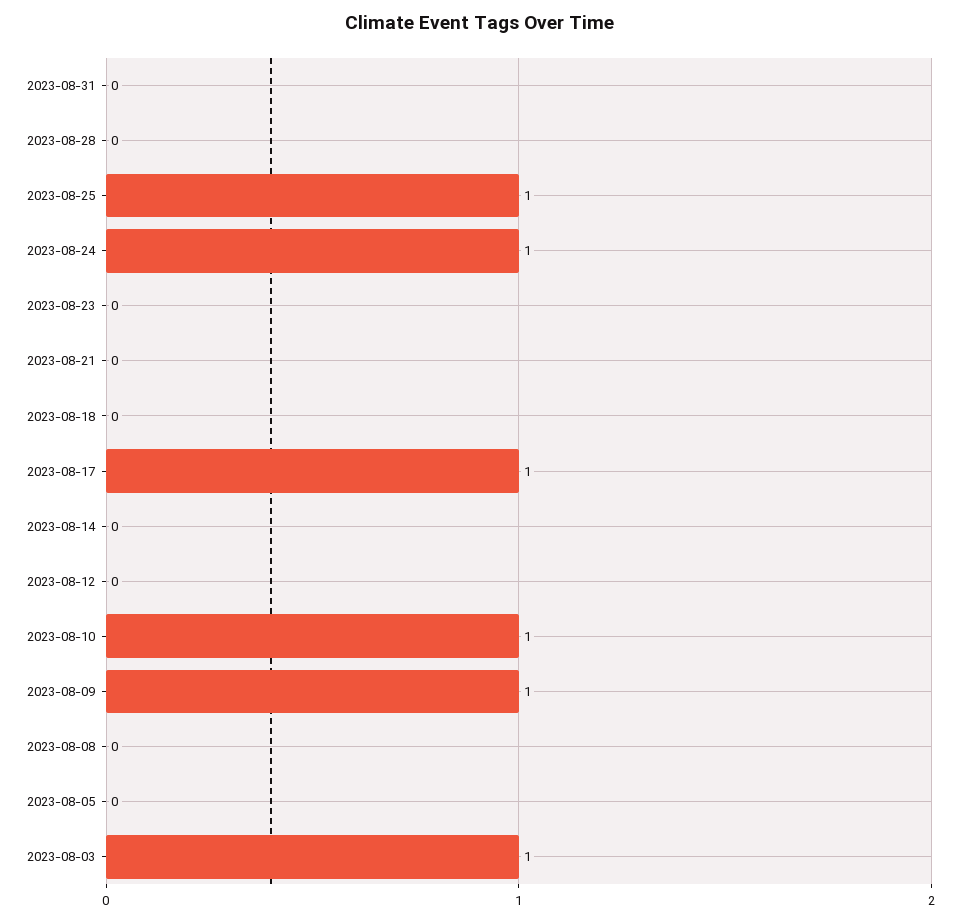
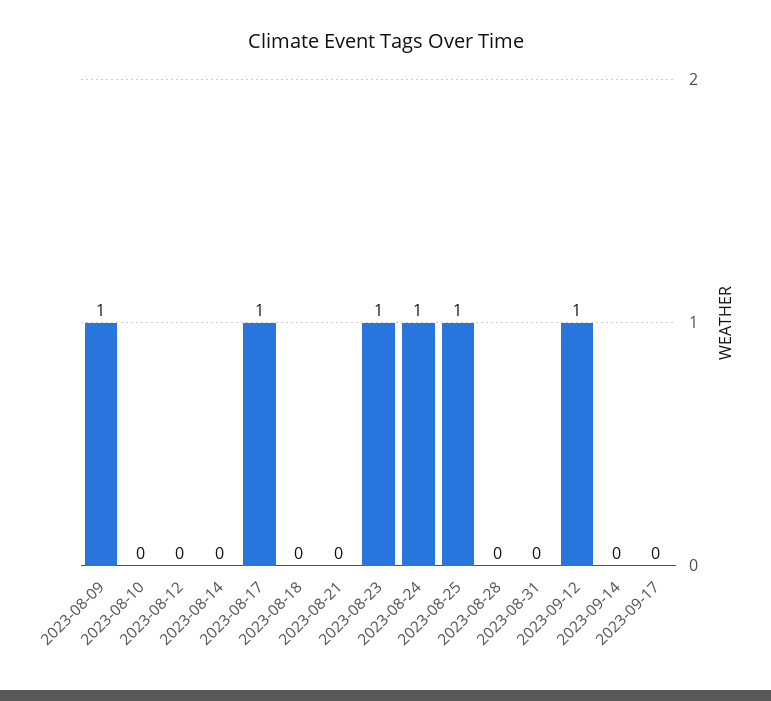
2023-08-23: 0 -> 1
2023-08-10: 1 -> 0
2023-08-08: 0 -> none
2023-08-05: 0 -> none
2023-08-03: 1 -> none
2023-09-12: none -> 1
2023-09-14: none -> 0
2023-09-17: none -> 0

